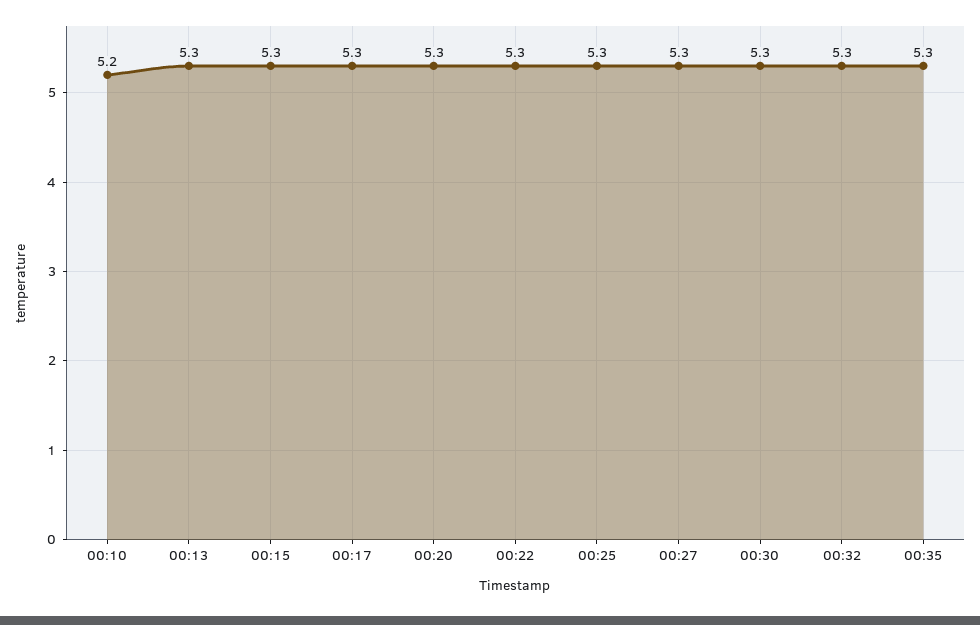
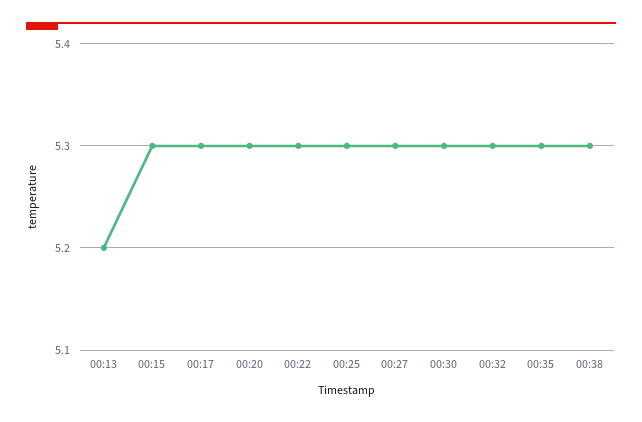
00:10: 5.2 -> none
00:13: 5.3 -> 5.2
00:38: none -> 5.3

